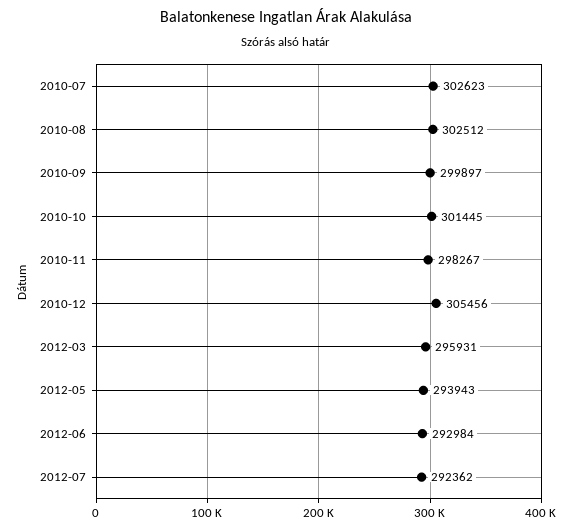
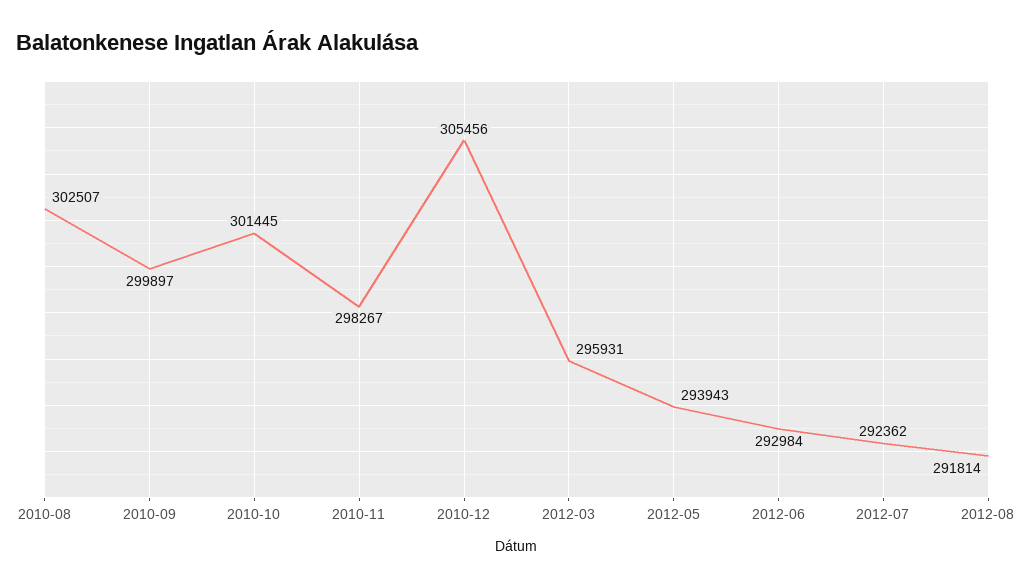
2010-07: 302623 -> none
2010-08: 302512 -> 302507
2012-08: none -> 291814

